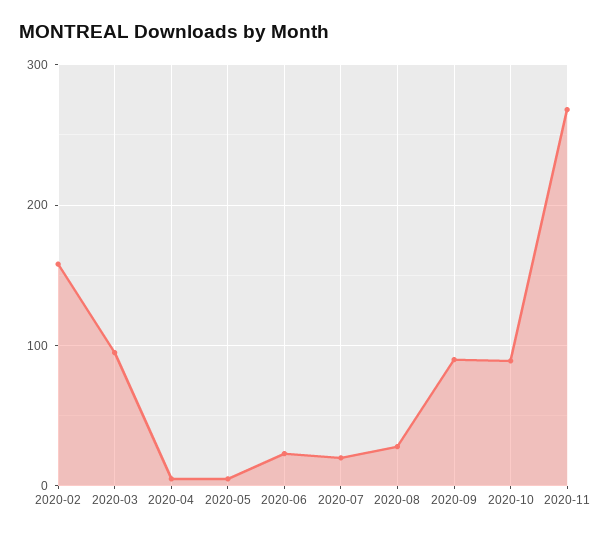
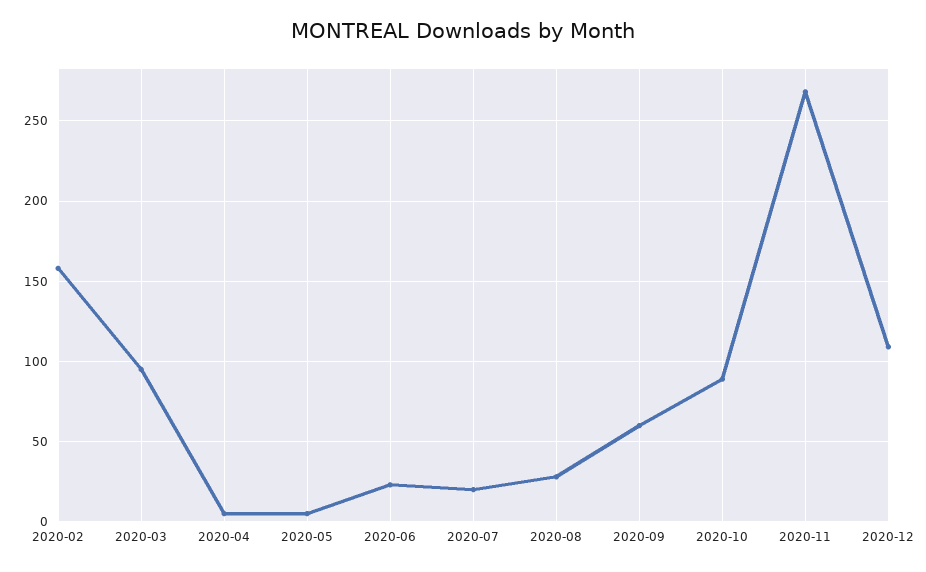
2020-09: 90 -> 60
2020-12: none -> 110

